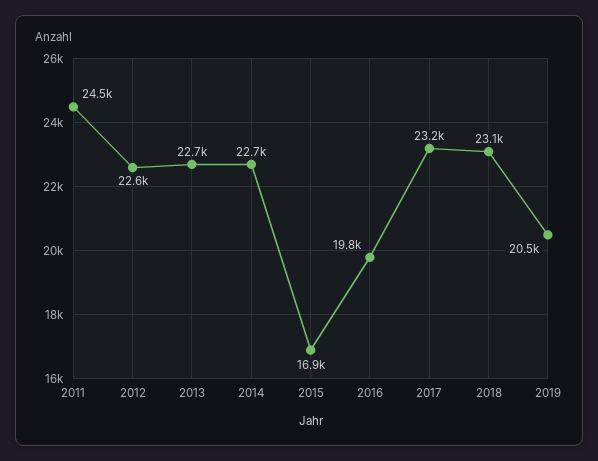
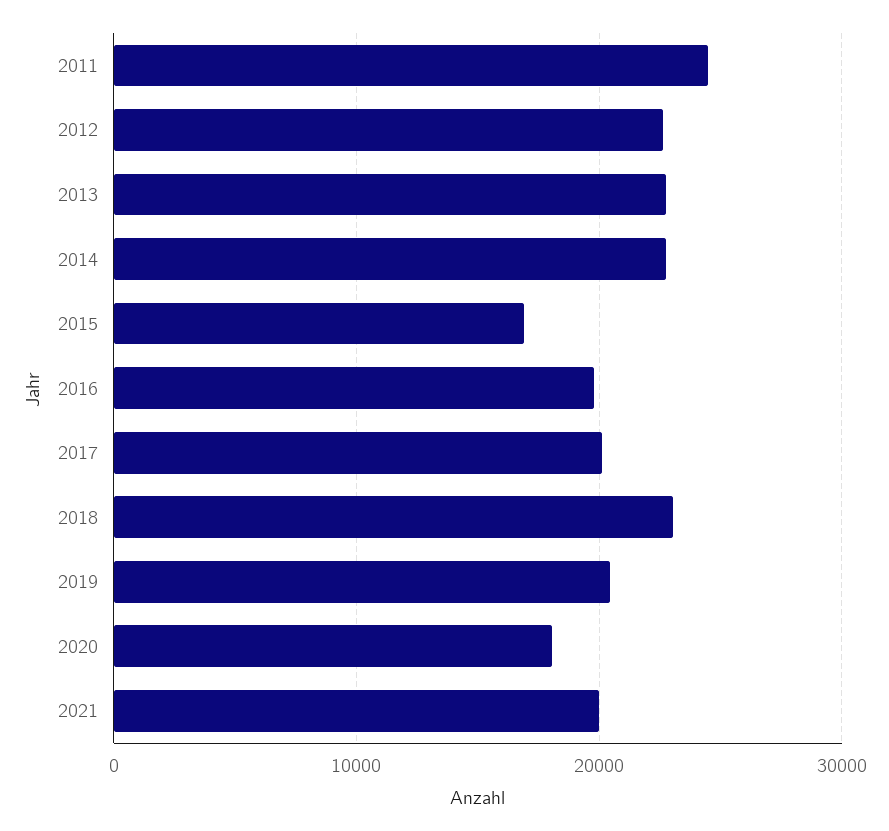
2017: 23200 -> 20000
2020: none -> 18000
2021: none -> 20000

